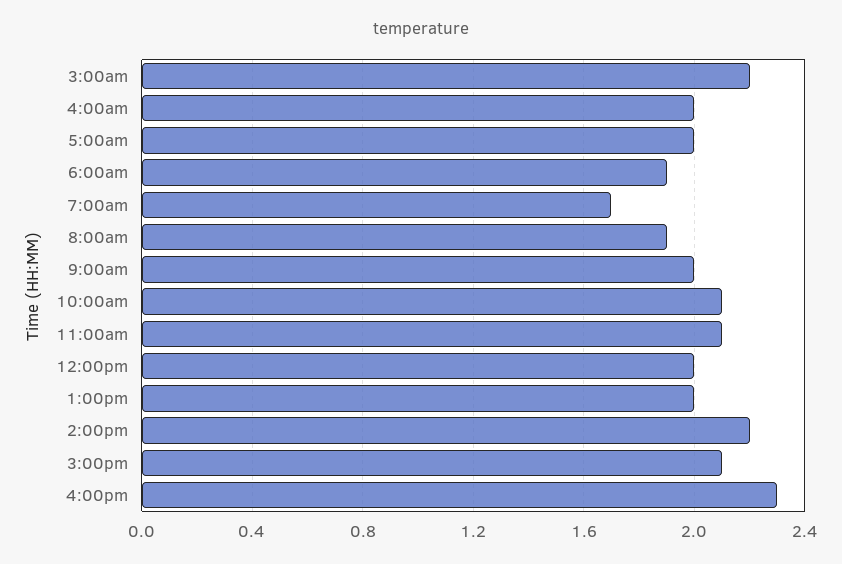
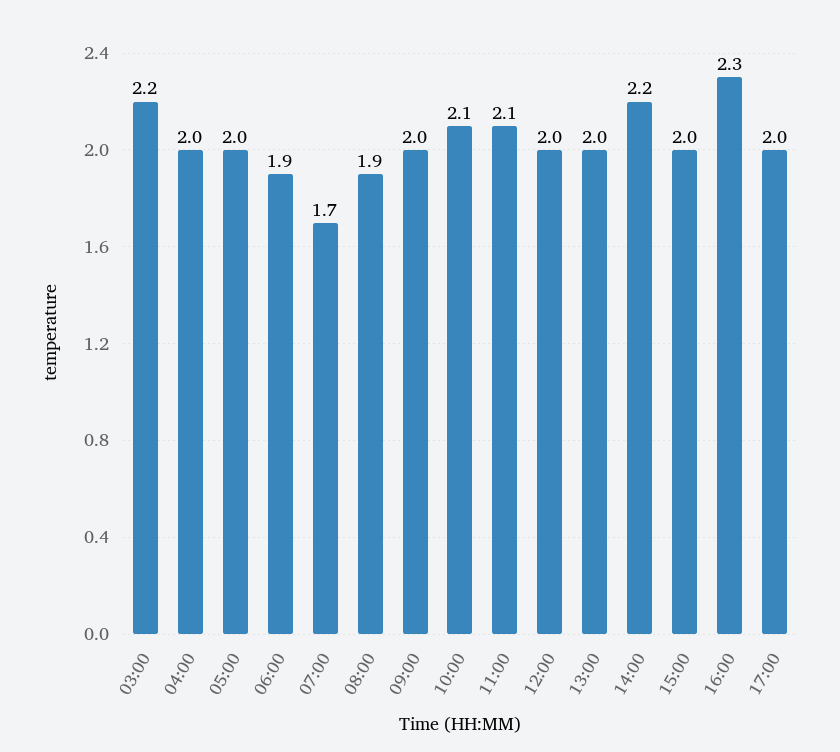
3:00pm: 2.1 -> 2
17:00: none -> 2

